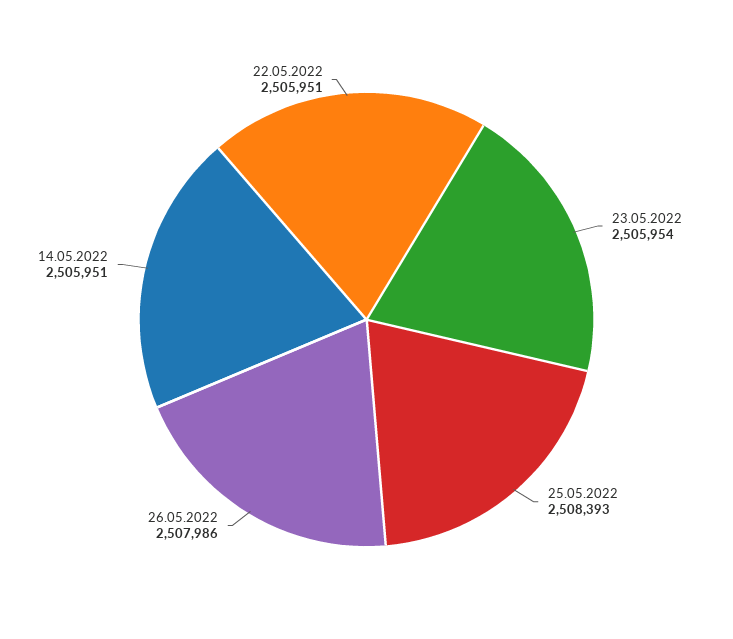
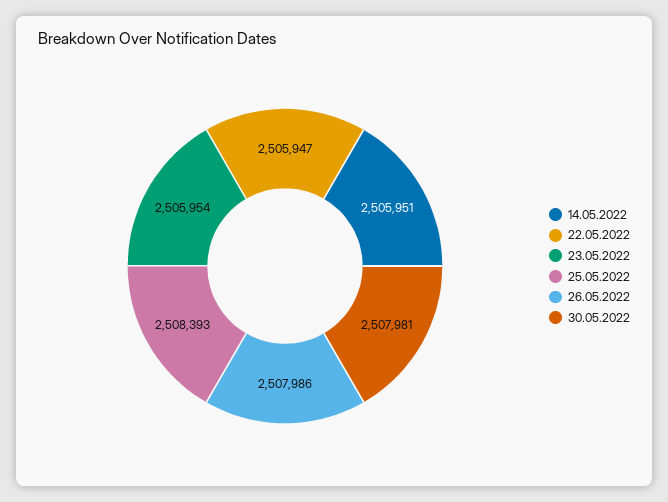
22.05.2022: 2505951 -> 2505947
30.05.2022: none -> 2507981

